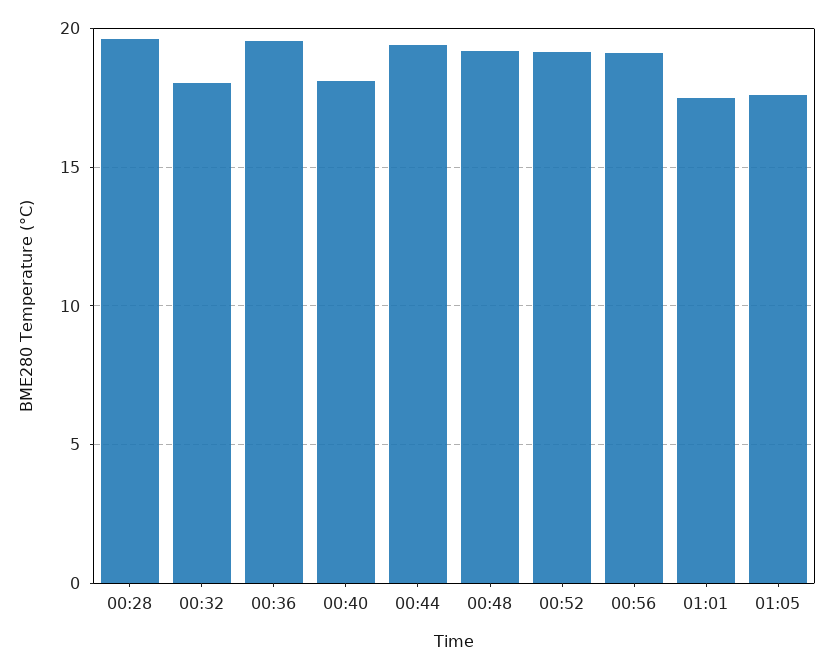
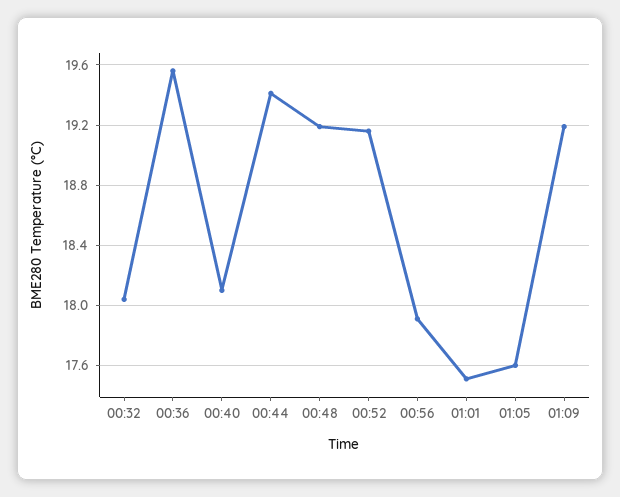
00:28: 19.5 -> none
00:56: 19 -> 17.9
01:09: none -> 19.2

